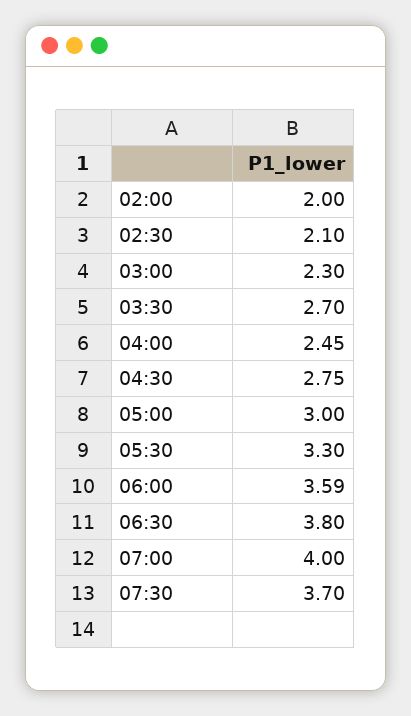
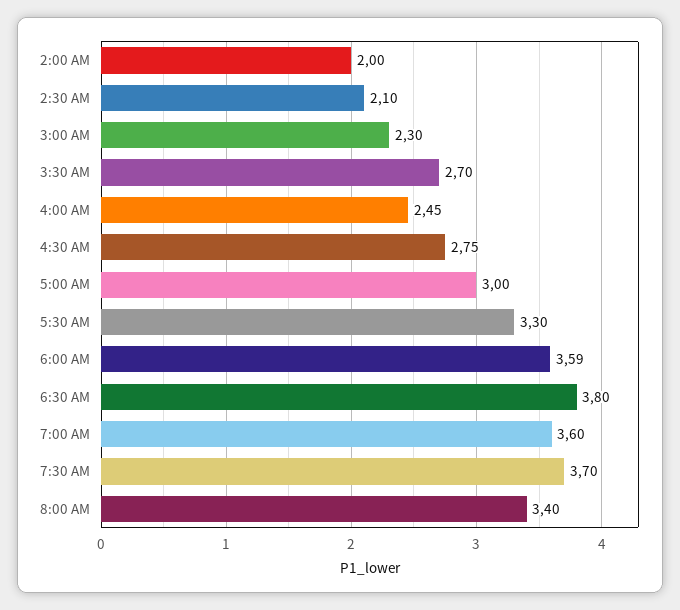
07:00: 4 -> 3.6
8:00 AM: none -> 3.4

